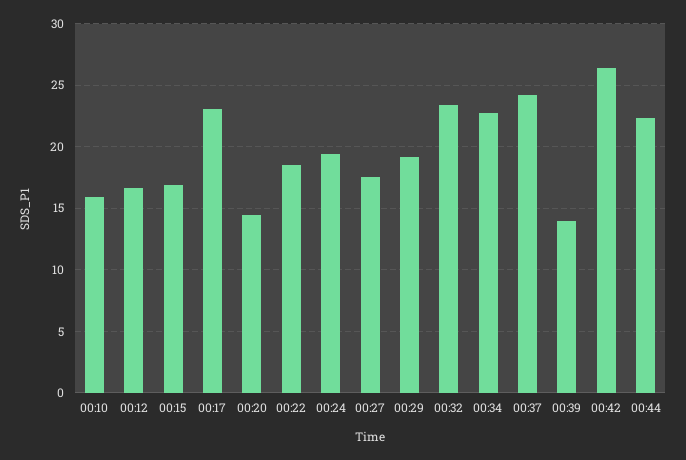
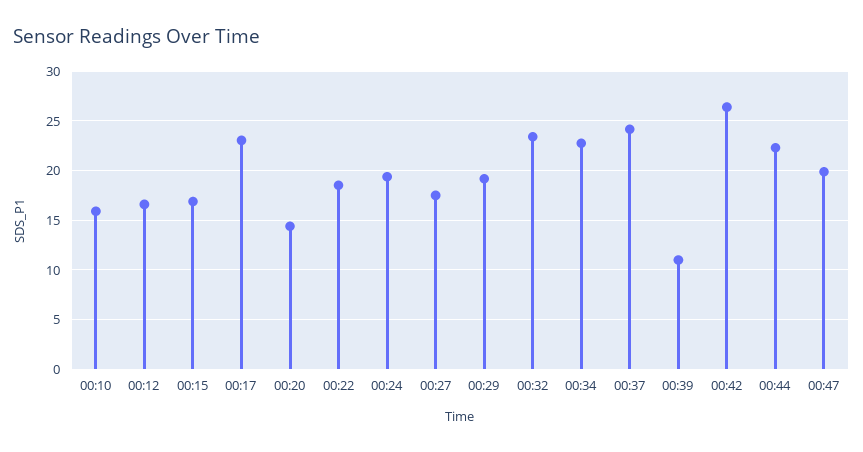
00:39: 14 -> 11
00:47: none -> 20

